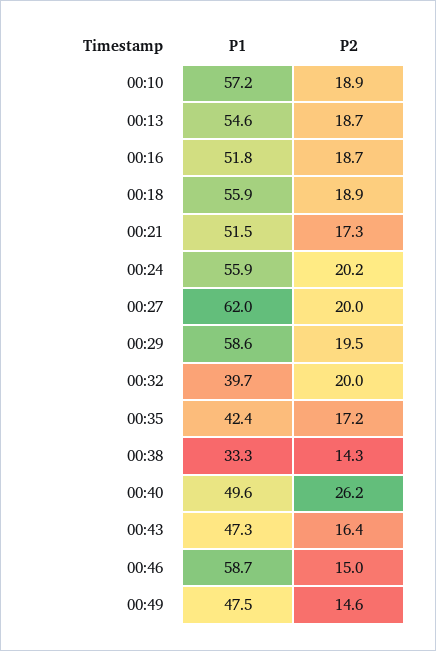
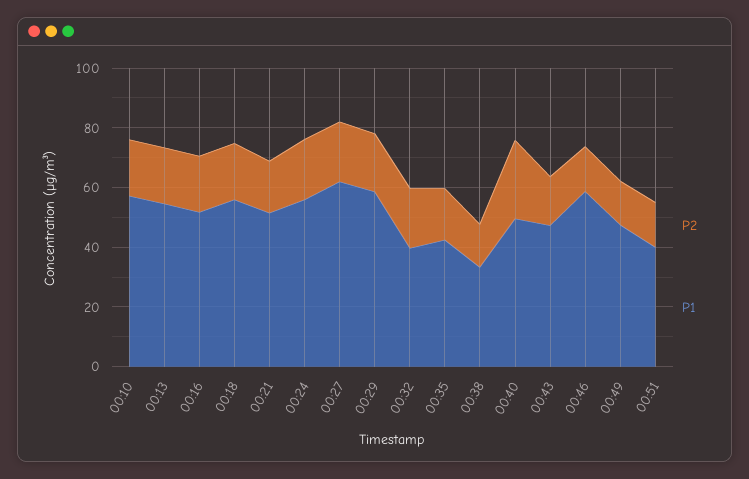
P2, 00:51: none -> 15
P1, 00:51: none -> 40

